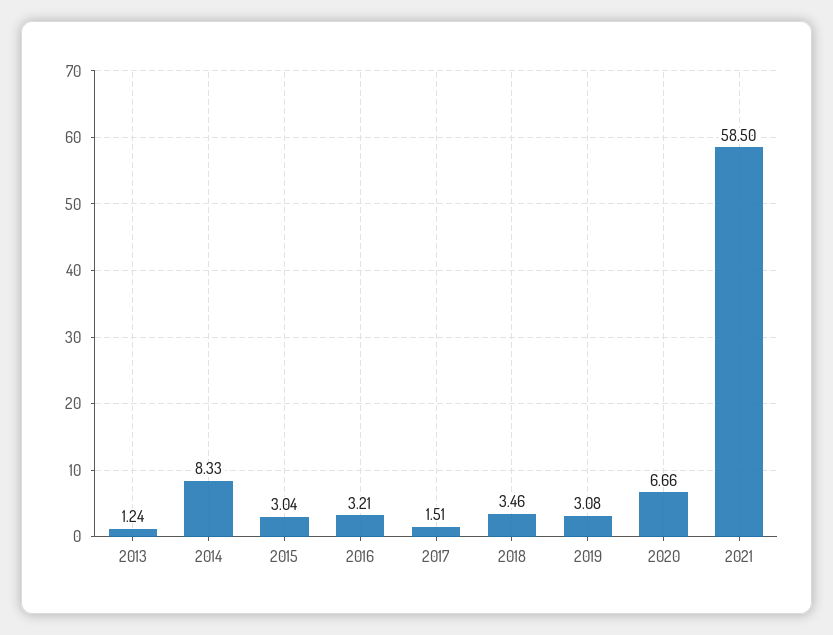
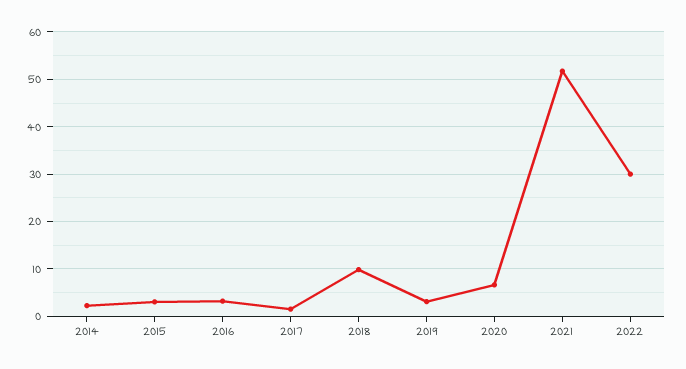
2013: 1.24 -> none
2014: 8.33 -> 2
2018: 3.46 -> 10
2021: 58.5 -> 52
2022: none -> 30

